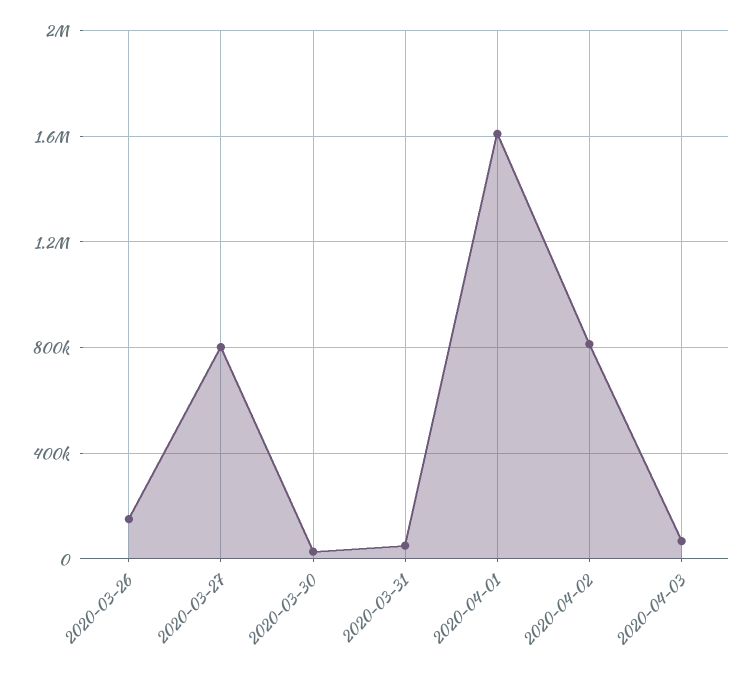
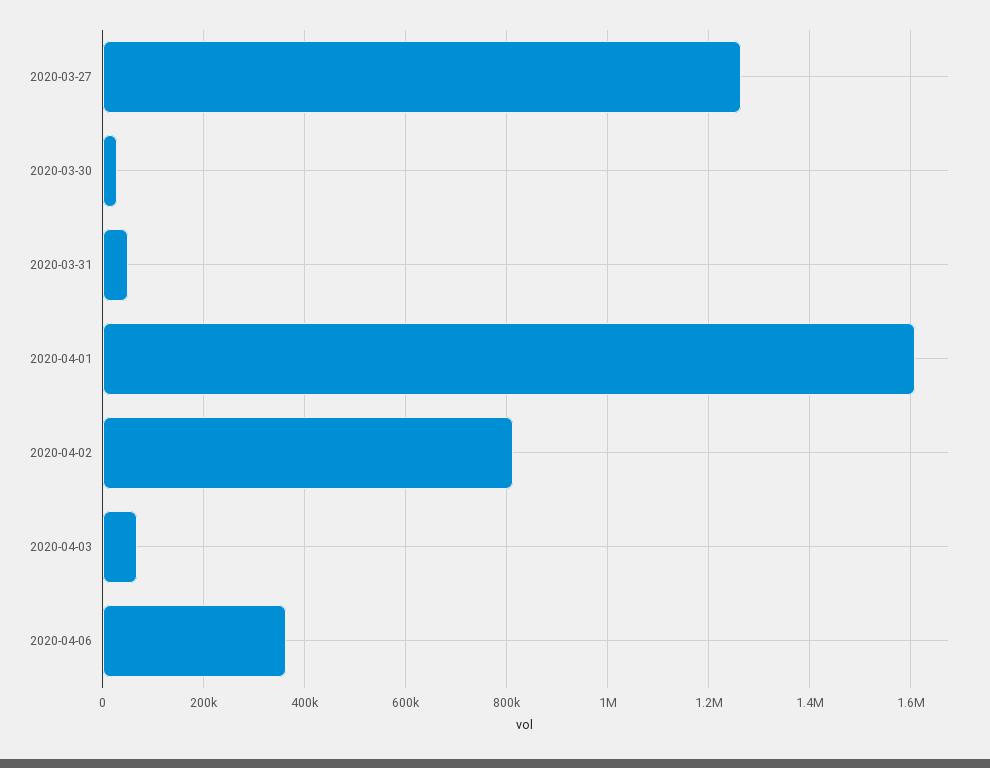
2020-03-26: 150000 -> none
2020-03-27: 800000 -> 1260000
2020-04-06: none -> 360000

